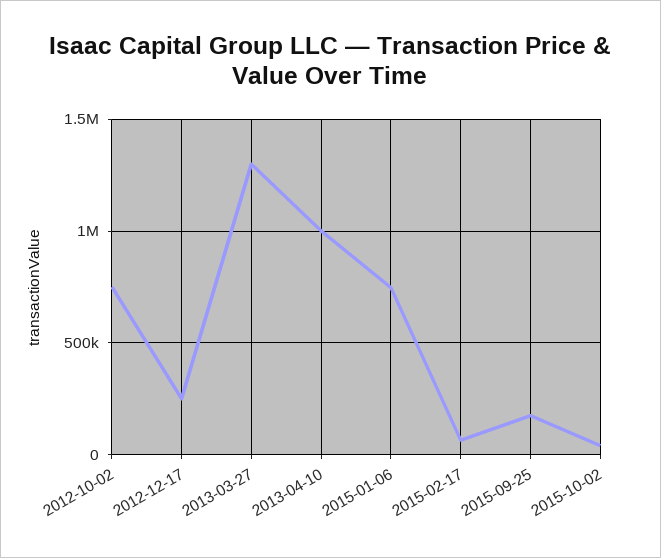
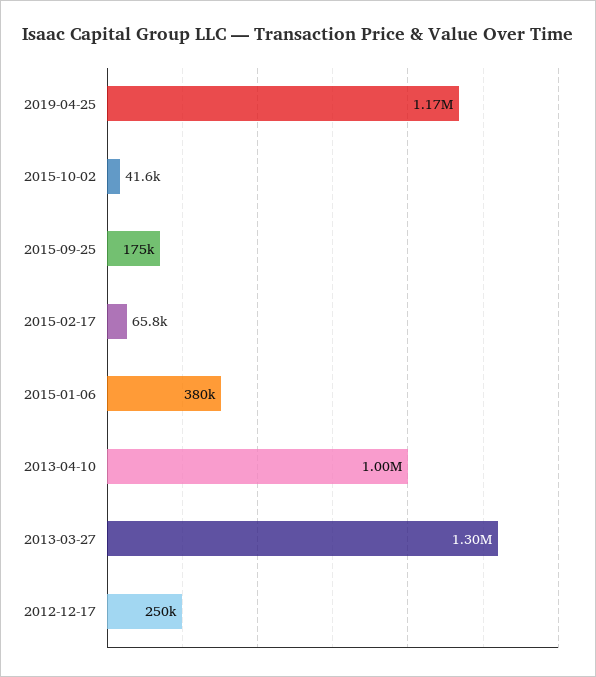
2012-10-02: 750000 -> none
2015-01-06: 750000 -> 380000
2019-04-25: none -> 1170000

